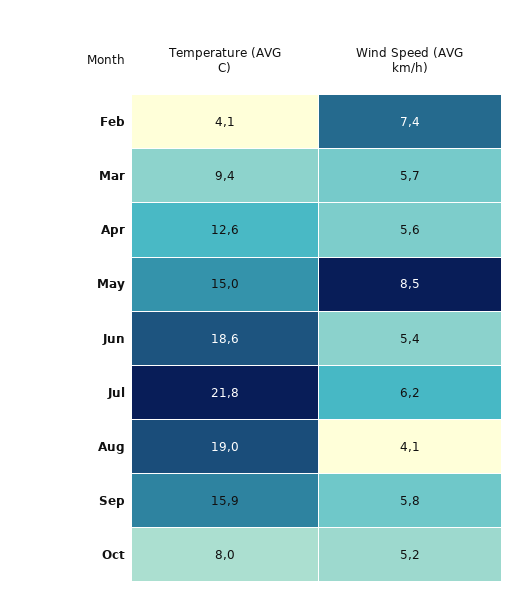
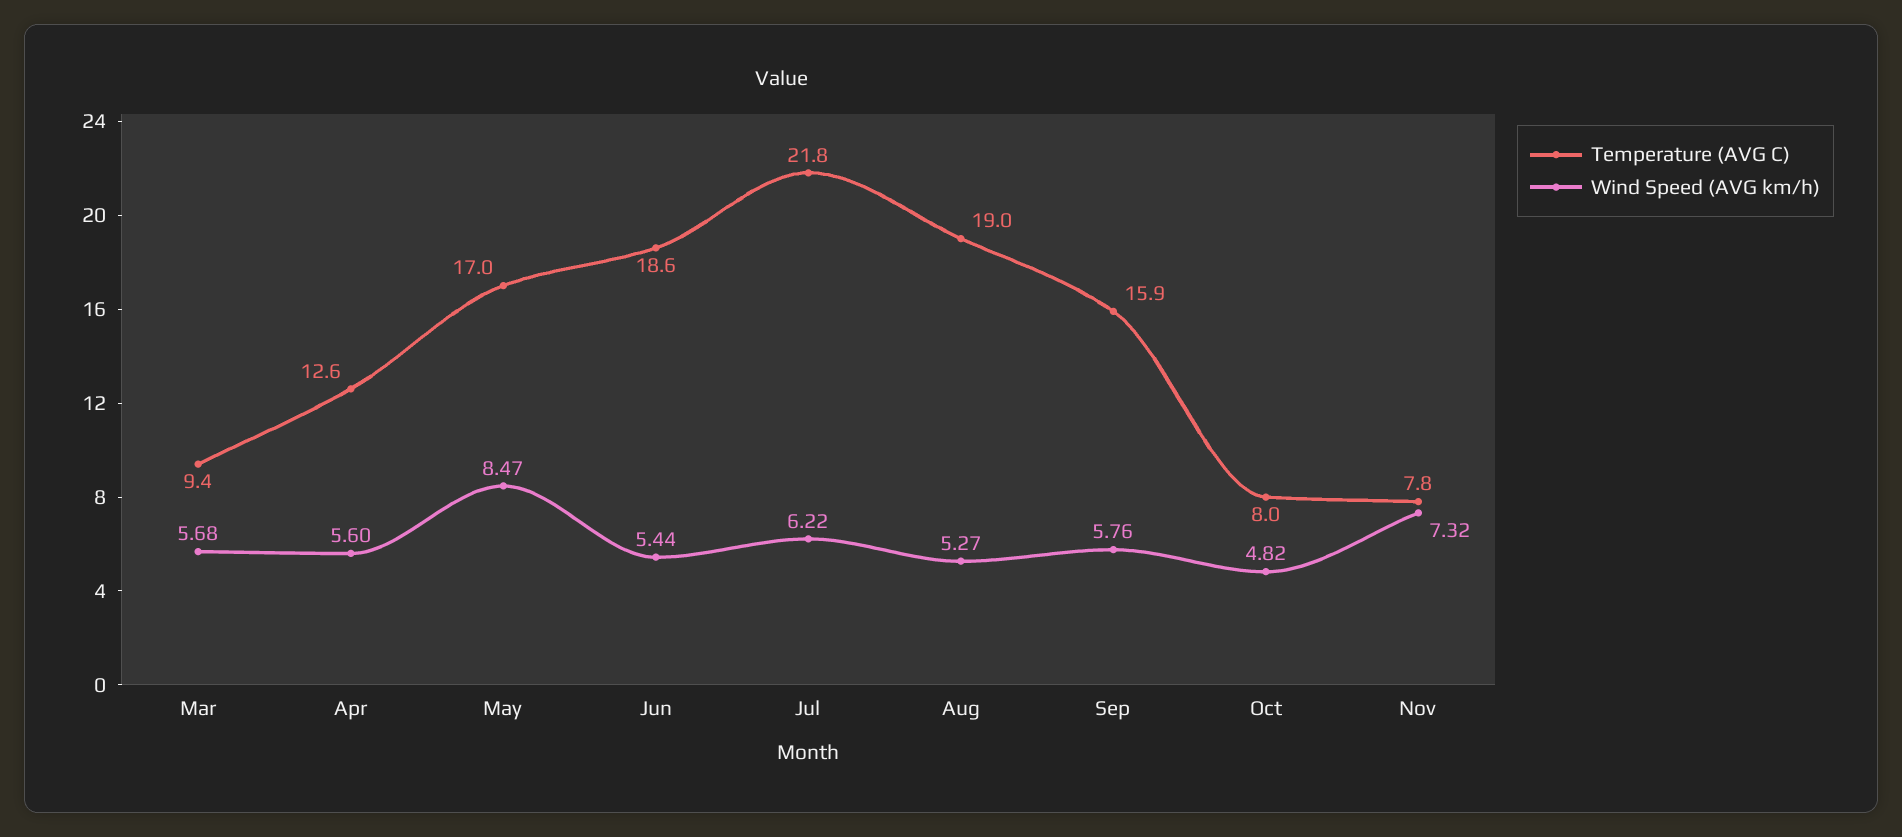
Temperature (AVG C), Feb: 4.1 -> none
Wind Speed (AVG km/h), Feb: 7.4 -> none
Temperature (AVG C), May: 15 -> 17
Wind Speed (AVG km/h), Aug: 4.1 -> 5.27
Wind Speed (AVG km/h), Oct: 5.2 -> 4.82
Temperature (AVG C), Nov: none -> 7.8
Wind Speed (AVG km/h), Nov: none -> 7.32

